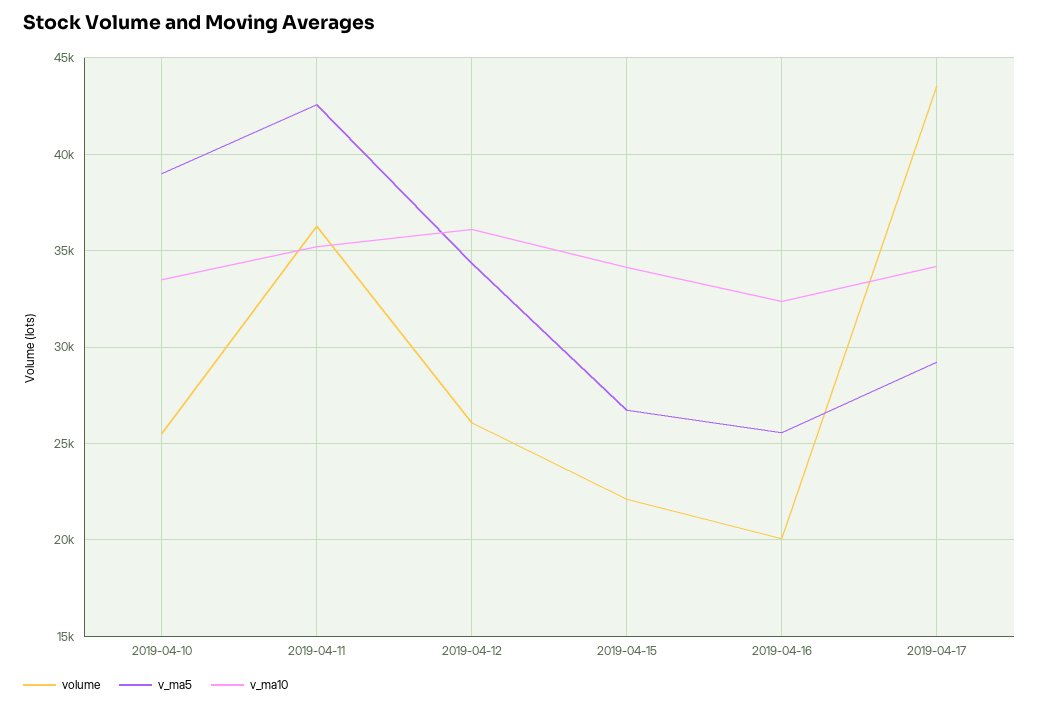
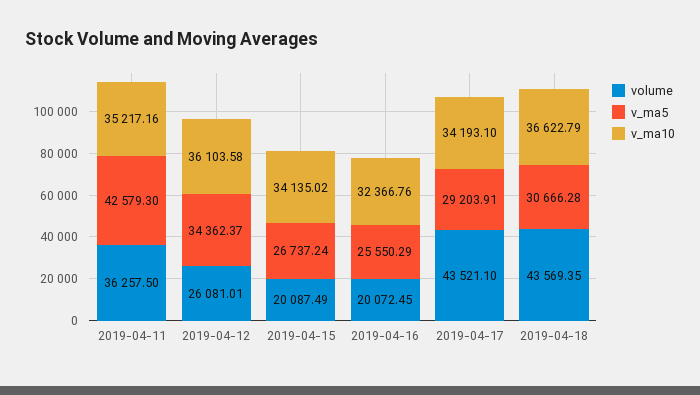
volume, 2019-04-10: 25500 -> none
v_ma5, 2019-04-10: 39000 -> none
v_ma10, 2019-04-10: 33500 -> none
volume, 2019-04-15: 22000 -> 20087.49
volume, 2019-04-18: none -> 43569.35
v_ma5, 2019-04-18: none -> 30666.28
v_ma10, 2019-04-18: none -> 36622.79

